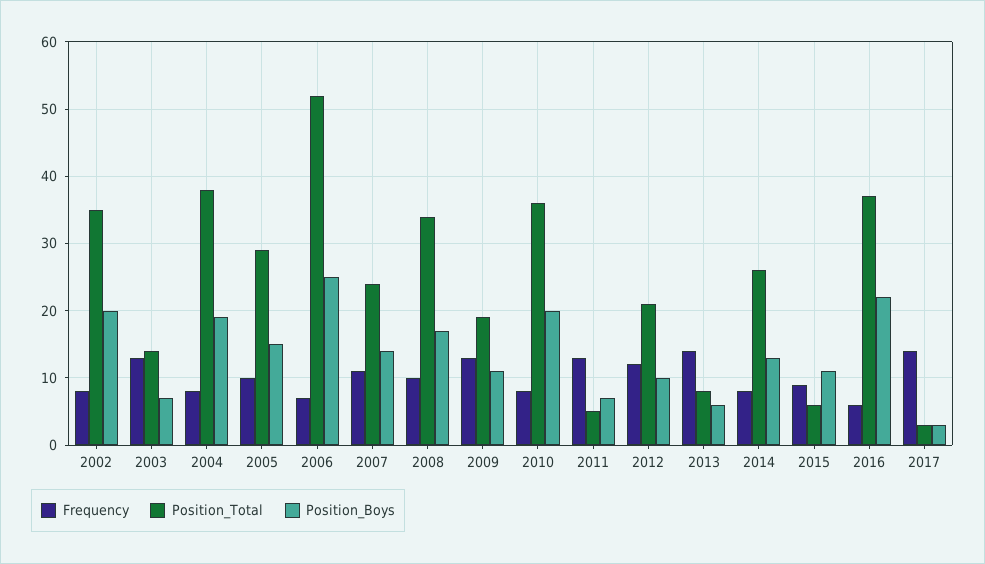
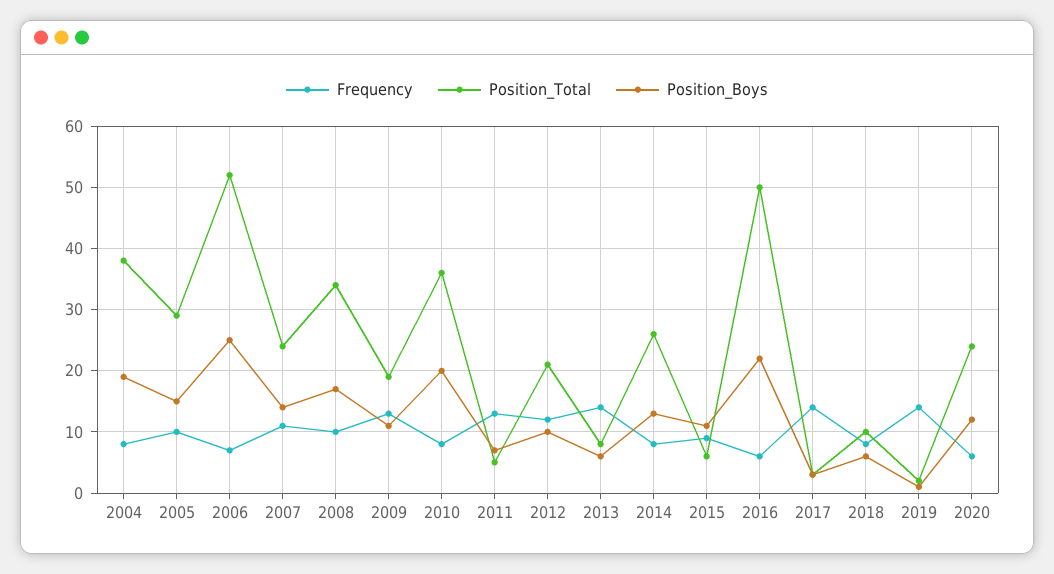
Frequency, 2002: 8 -> none
Position_Total, 2002: 35 -> none
Position_Boys, 2002: 20 -> none
Frequency, 2003: 13 -> none
Position_Total, 2003: 14 -> none
Position_Boys, 2003: 7 -> none
Position_Total, 2016: 37 -> 50
Frequency, 2018: none -> 8
Position_Total, 2018: none -> 10
Position_Boys, 2018: none -> 6
Frequency, 2019: none -> 14
Position_Total, 2019: none -> 2
Position_Boys, 2019: none -> 1
Frequency, 2020: none -> 6
Position_Total, 2020: none -> 24
Position_Boys, 2020: none -> 12

